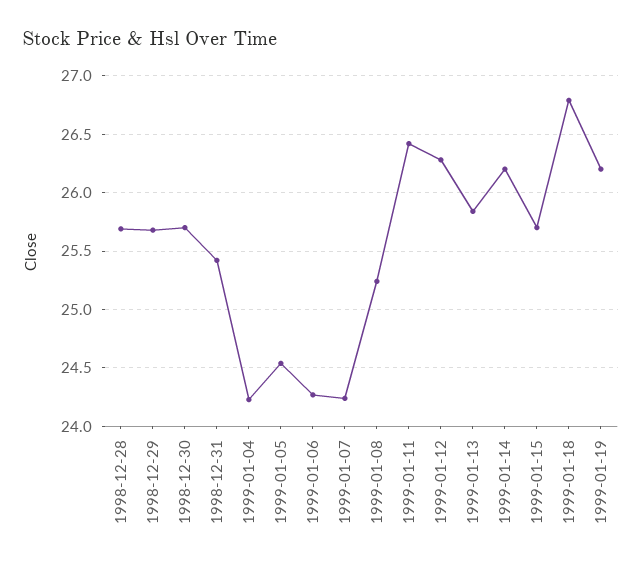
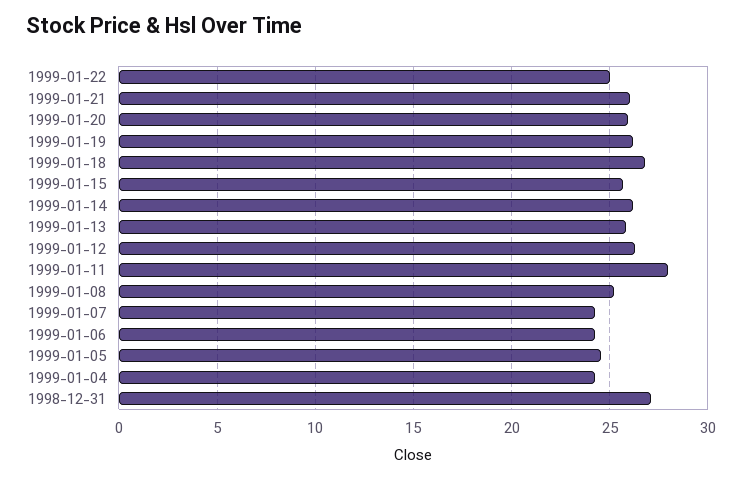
1998-12-28: 25.7 -> none
1998-12-29: 25.7 -> none
1998-12-30: 25.7 -> none
1998-12-31: 25.4 -> 27
1999-01-11: 26.4 -> 28
1999-01-22: none -> 25
1999-01-21: none -> 26
1999-01-20: none -> 26

